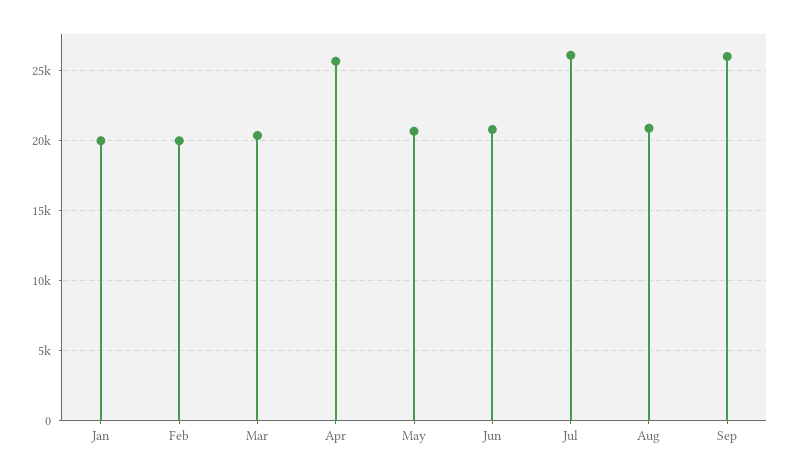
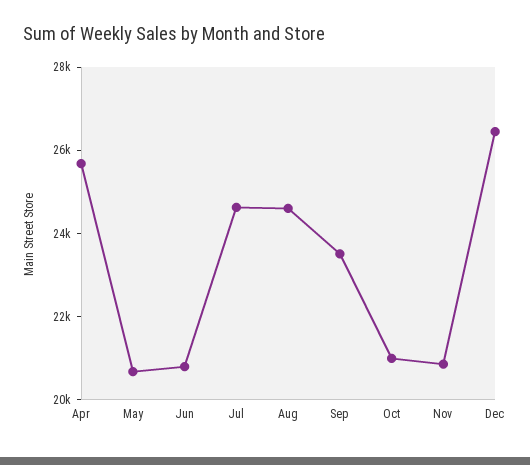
Jan: 20000 -> none
Feb: 20000 -> none
Mar: 20500 -> none
Jul: 26000 -> 24500
Aug: 21000 -> 24500
Sep: 26000 -> 23500
Oct: none -> 21000
Nov: none -> 21000
Dec: none -> 26500

